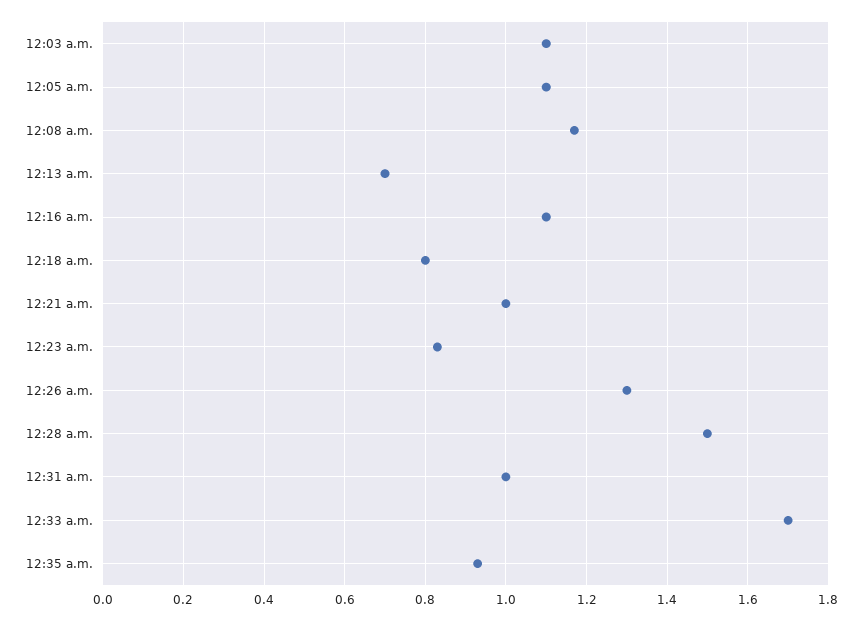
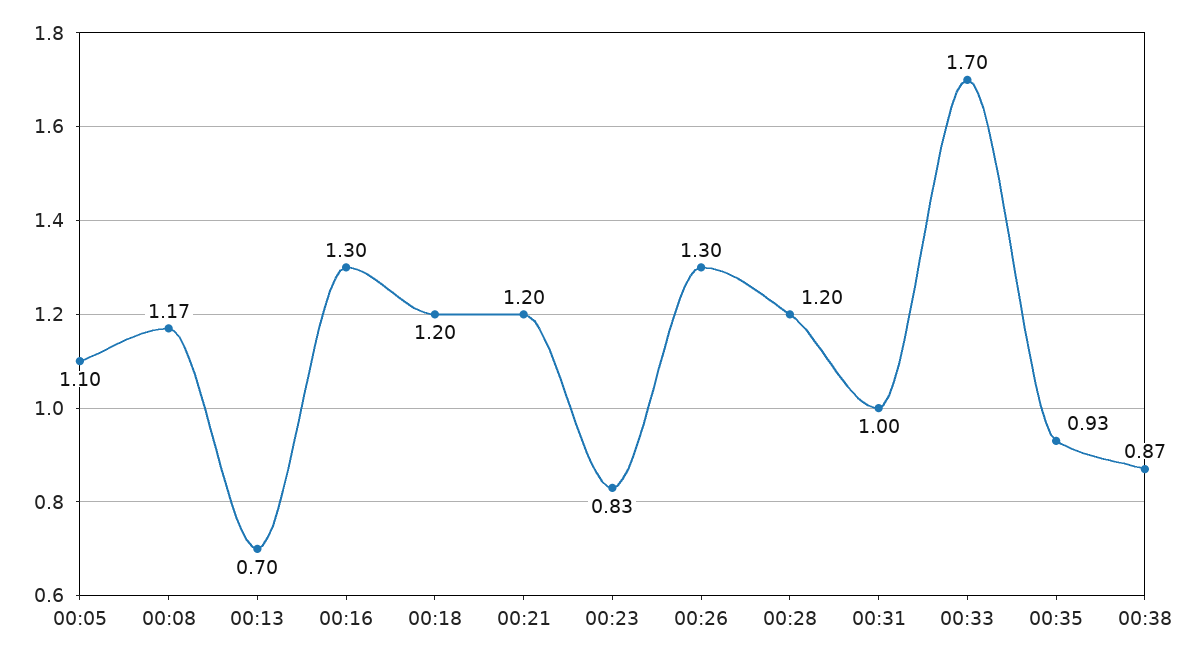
12:03 a.m.: 1.1 -> none
12:16 a.m.: 1.1 -> 1.3
12:18 a.m.: 0.8 -> 1.2
12:21 a.m.: 1 -> 1.2
12:28 a.m.: 1.5 -> 1.2
00:38: none -> 0.87

